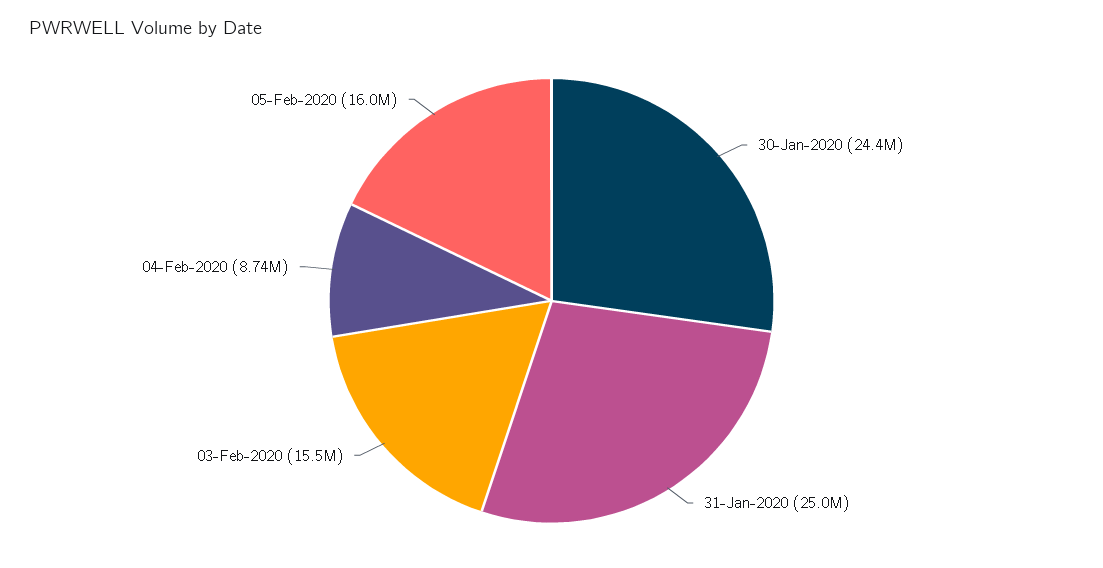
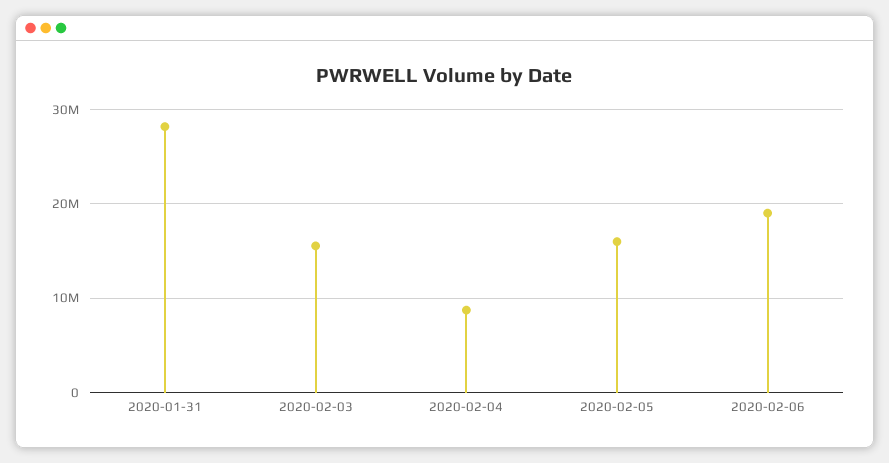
30-Jan-2020: 24400000 -> none
31-Jan-2020: 25000000 -> 28000000
2020-02-06: none -> 19000000

